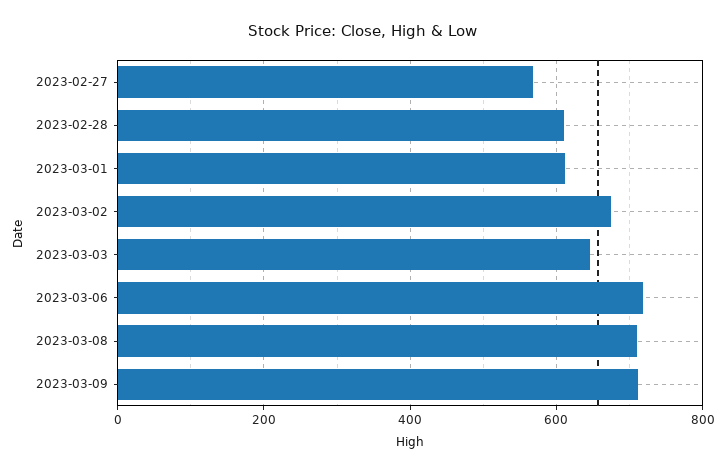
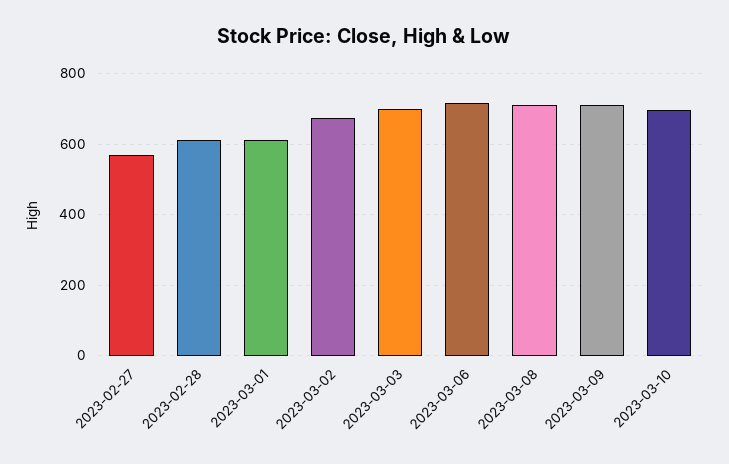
2023-03-03: 640 -> 700
2023-03-10: none -> 700

